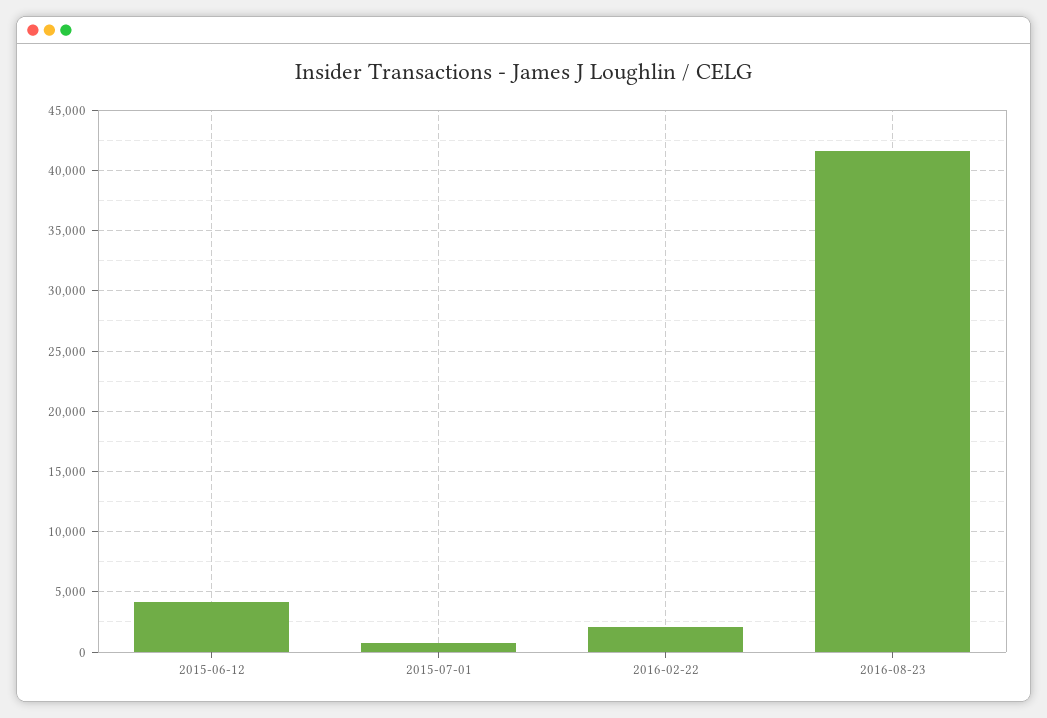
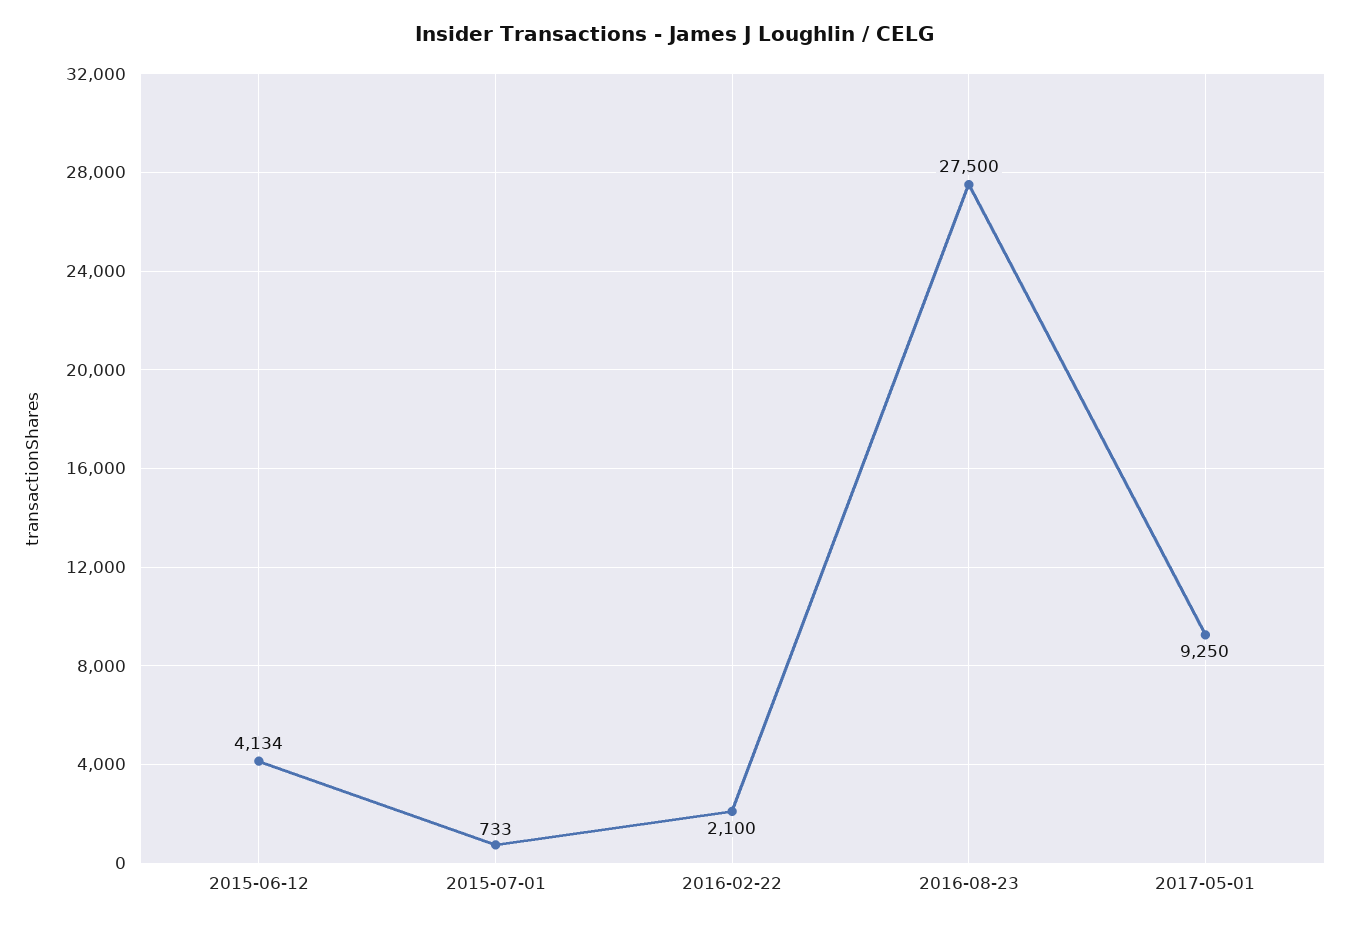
2016-08-23: 41500 -> 27500
2017-05-01: none -> 9250

